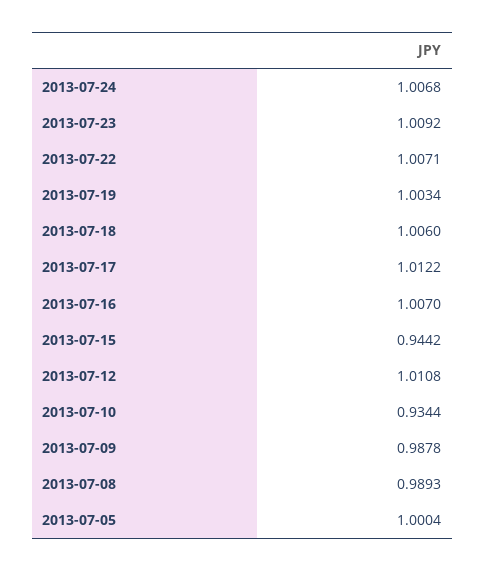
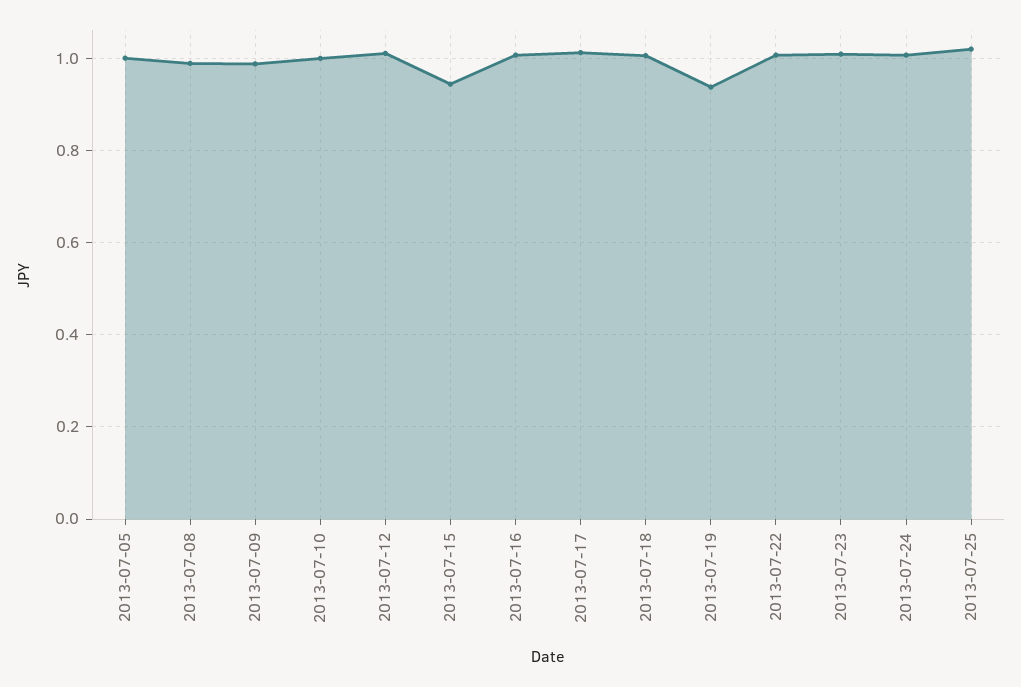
2013-07-19: 1.0034 -> 0.94
2013-07-10: 0.9344 -> 1
2013-07-25: none -> 1.02

